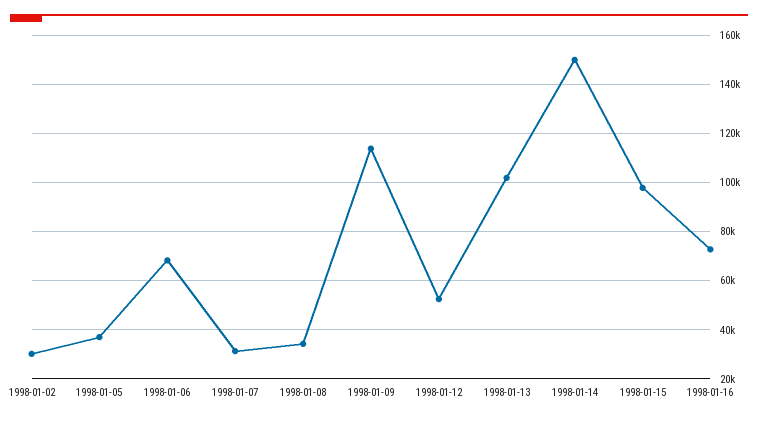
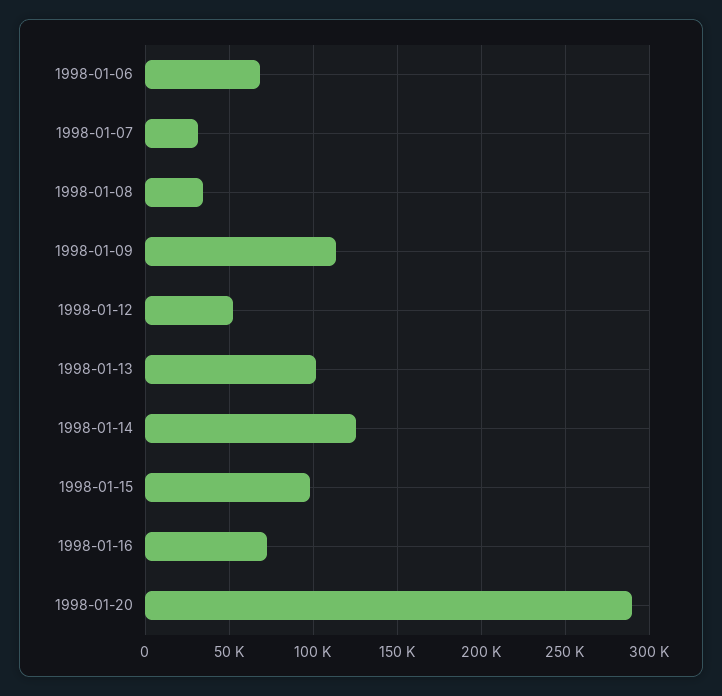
1998-01-02: 30000 -> none
1998-01-05: 37500 -> none
1998-01-14: 150000 -> 125000
1998-01-20: none -> 290000

